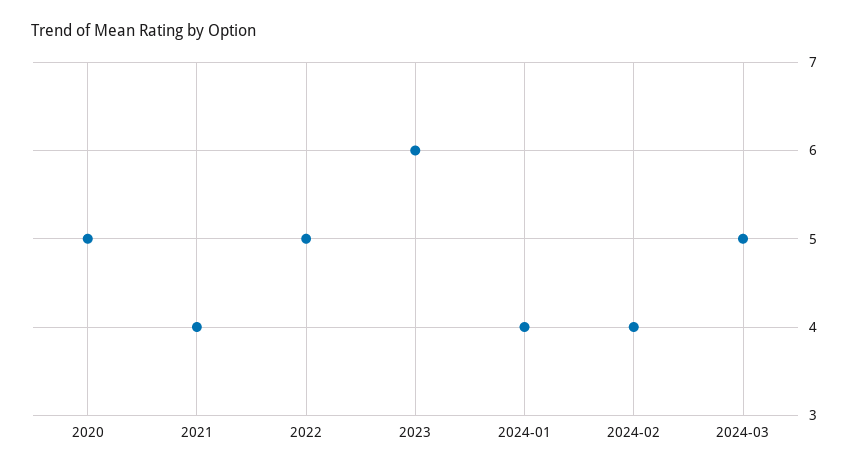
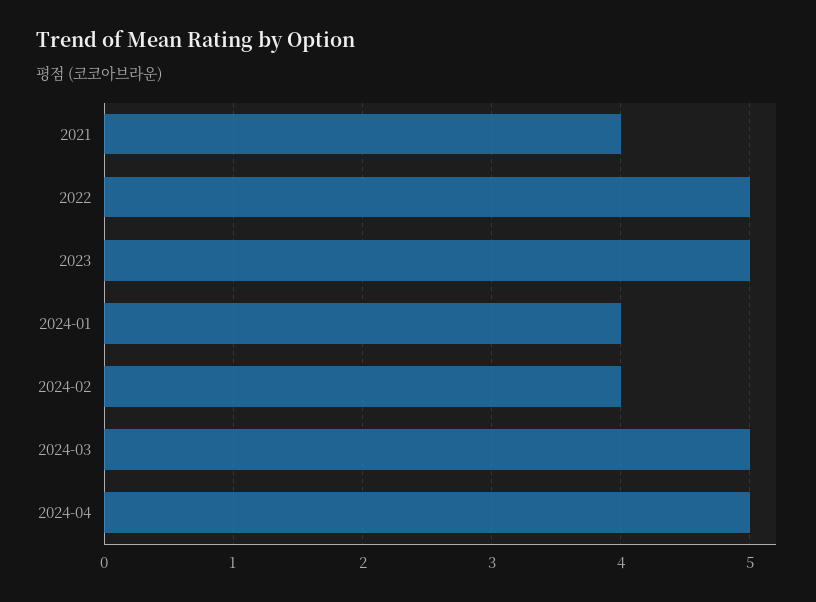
2020: 5 -> none
2023: 6 -> 5
2024-04: none -> 5

